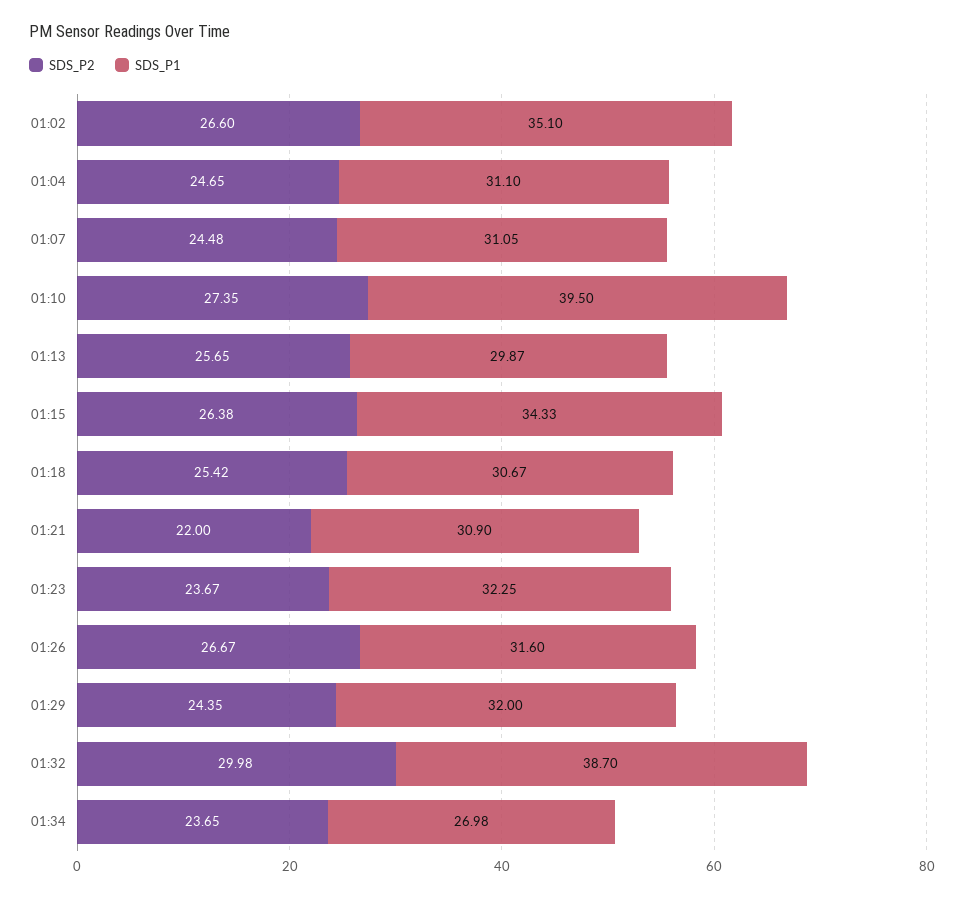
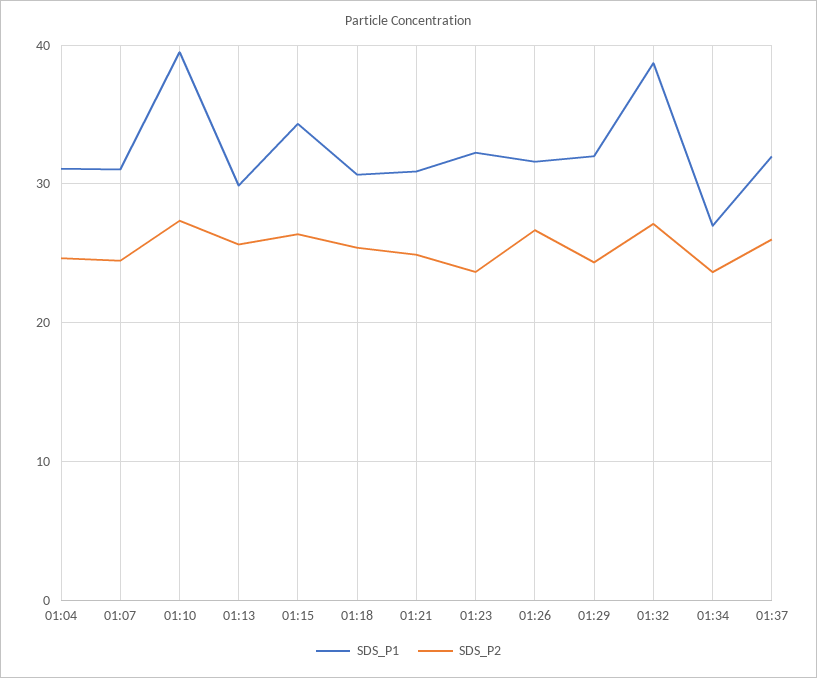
SDS_P2, 01:02: 26.6 -> none
SDS_P1, 01:02: 35.1 -> none
SDS_P2, 01:21: 22 -> 25
SDS_P2, 01:32: 29.98 -> 27
SDS_P1, 01:37: none -> 32
SDS_P2, 01:37: none -> 26

